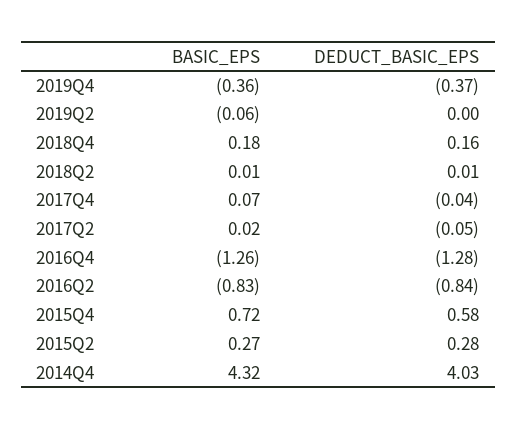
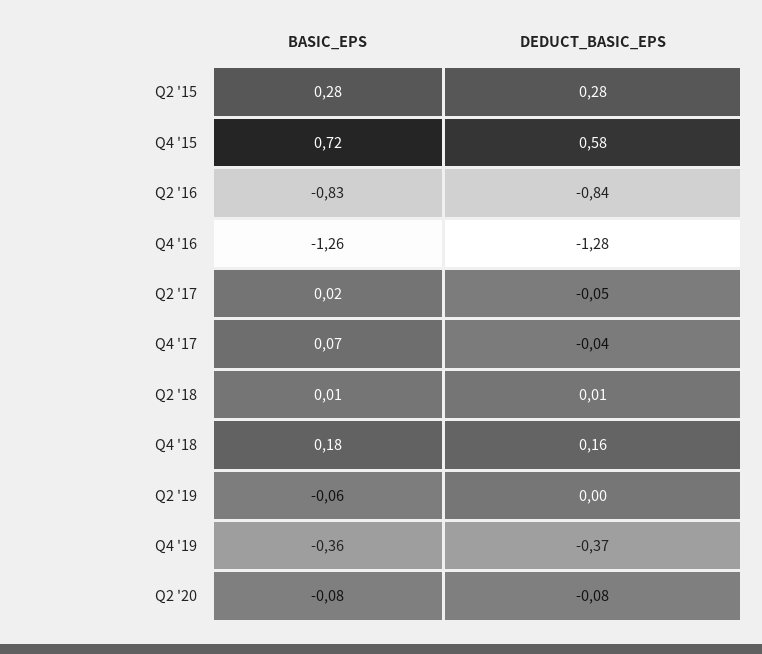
BASIC_EPS, 2015Q2: 0.27 -> 0.28
BASIC_EPS, 2014Q4: 4.32 -> none
DEDUCT_BASIC_EPS, 2014Q4: 4.03 -> none
BASIC_EPS, Q2 '20: none -> -0.08
DEDUCT_BASIC_EPS, Q2 '20: none -> -0.08

